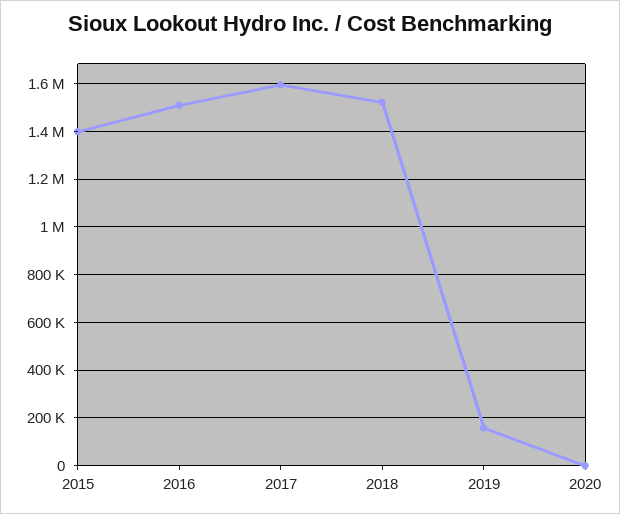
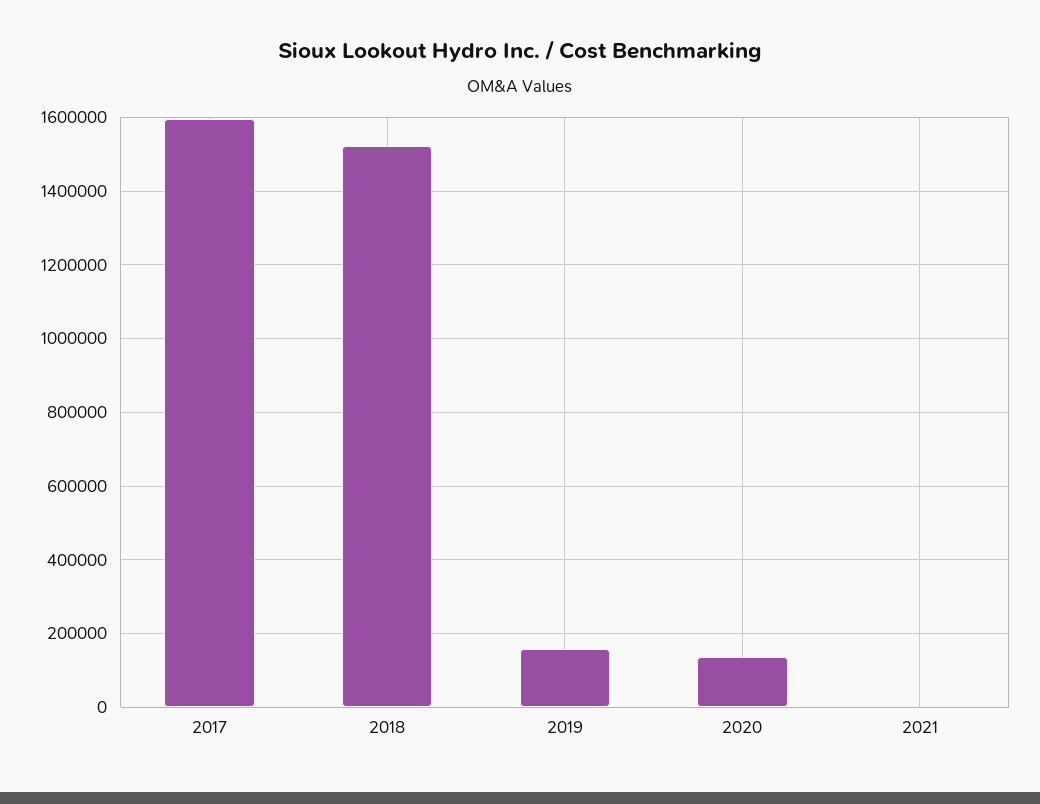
2015: 1400000 -> none
2016: 1500000 -> none
2020: 0 -> 140000
2021: none -> 0

